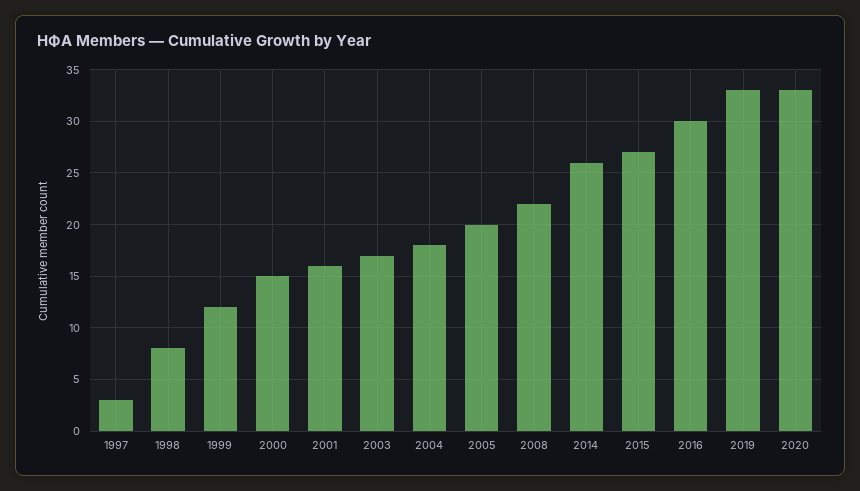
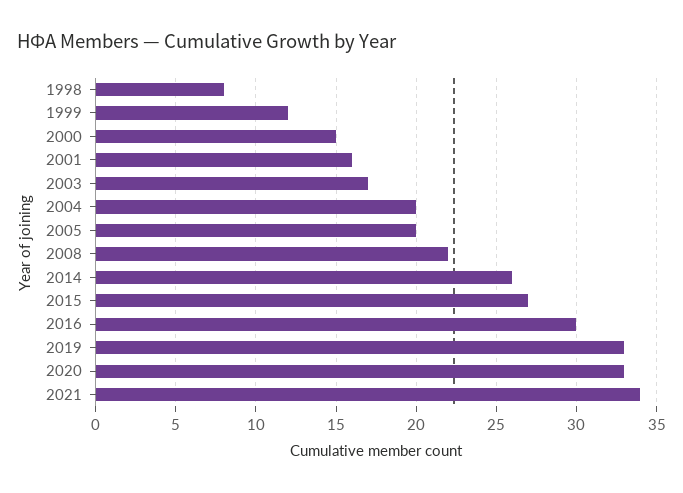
1997: 3 -> none
2004: 18 -> 20
2021: none -> 34

